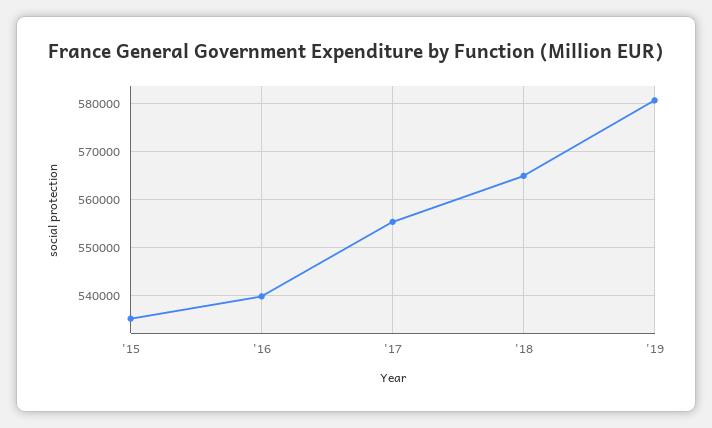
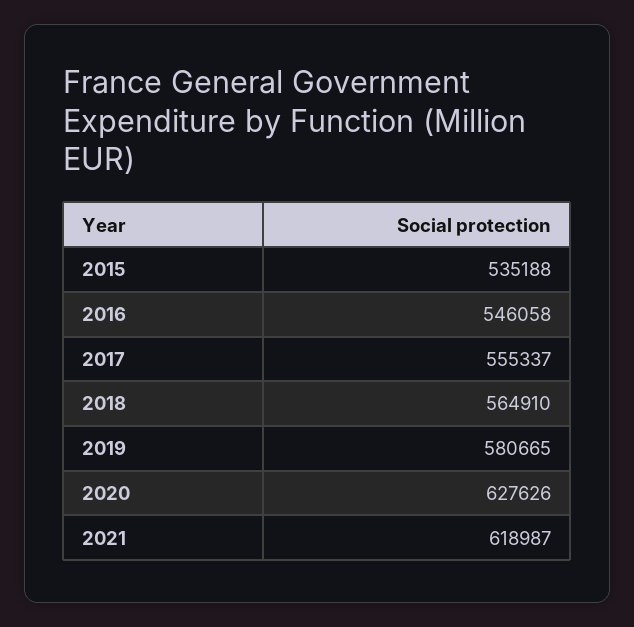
'16: 540000 -> 546058
2020: none -> 627626
2021: none -> 618987

